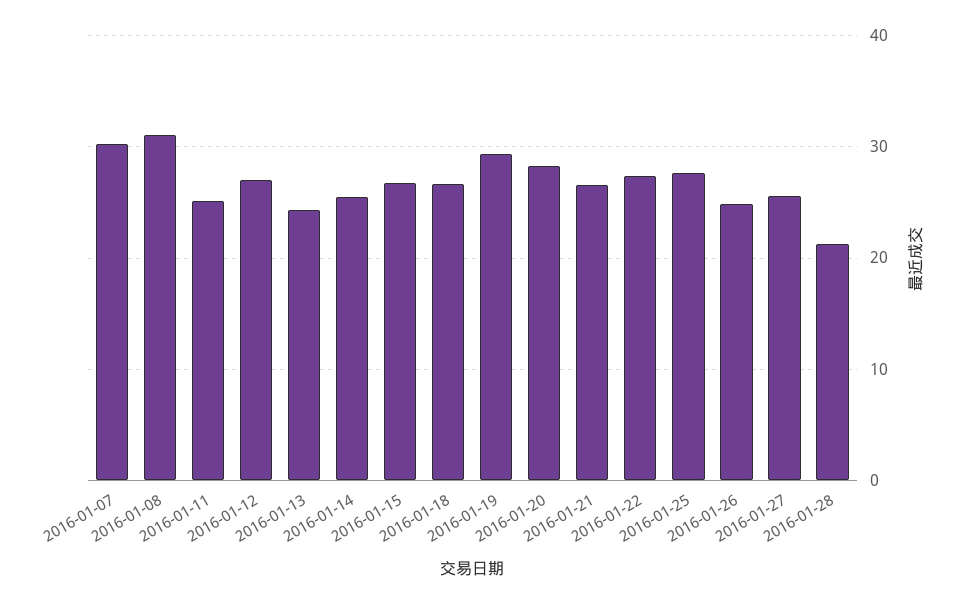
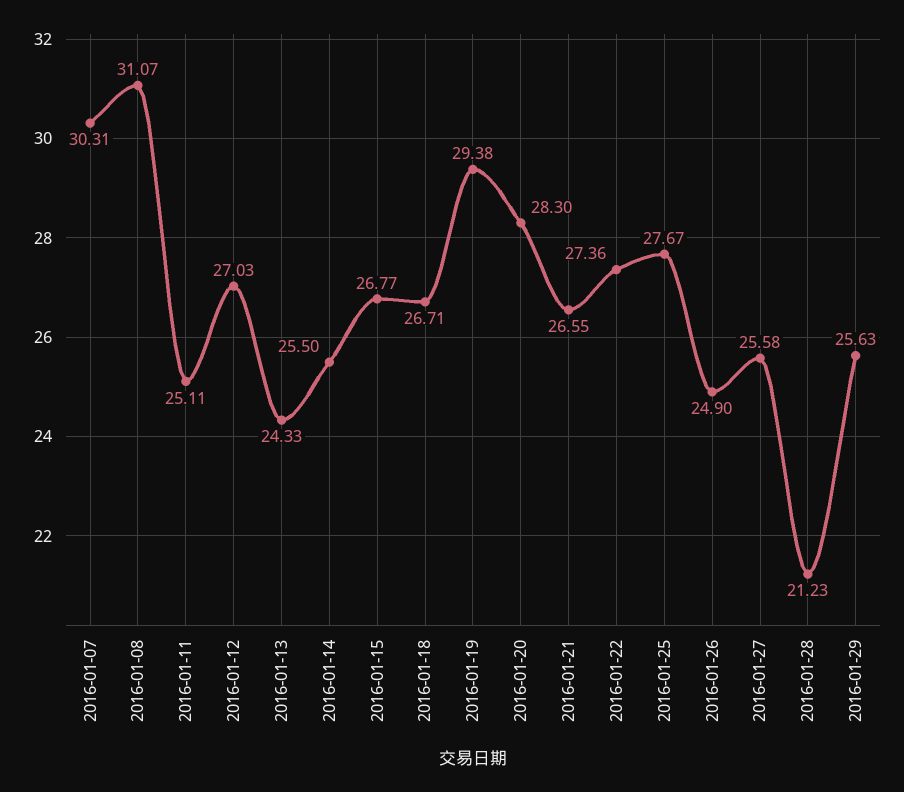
2016-01-29: none -> 25.63

